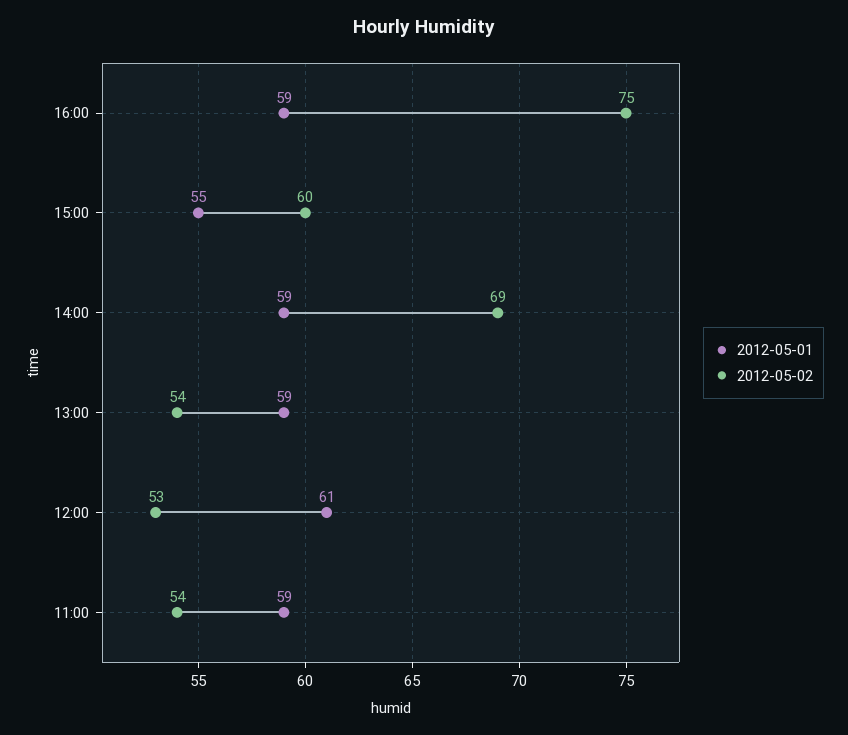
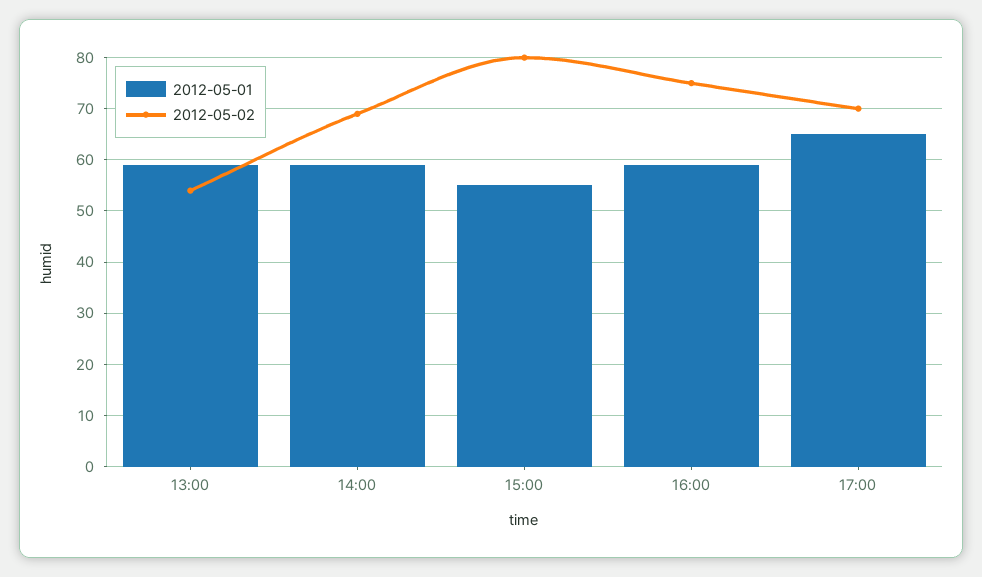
2012-05-02, 15:00: 60 -> 80
2012-05-01, 12:00: 61 -> none
2012-05-02, 12:00: 53 -> none
2012-05-01, 11:00: 59 -> none
2012-05-02, 11:00: 54 -> none
2012-05-01, 17:00: none -> 65
2012-05-02, 17:00: none -> 70

